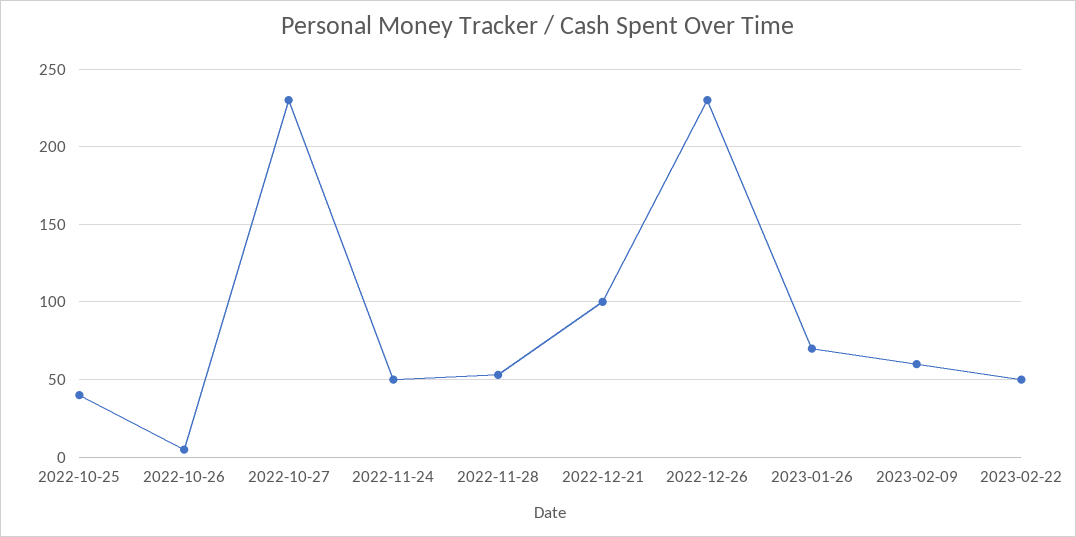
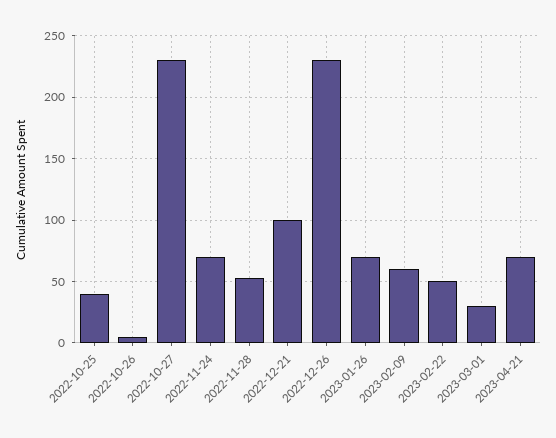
2022-11-24: 50 -> 70
2023-03-01: none -> 30
2023-04-21: none -> 70

